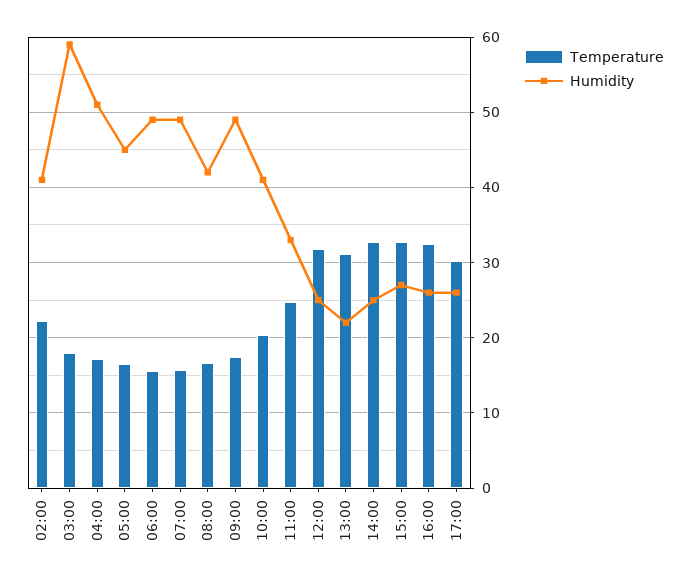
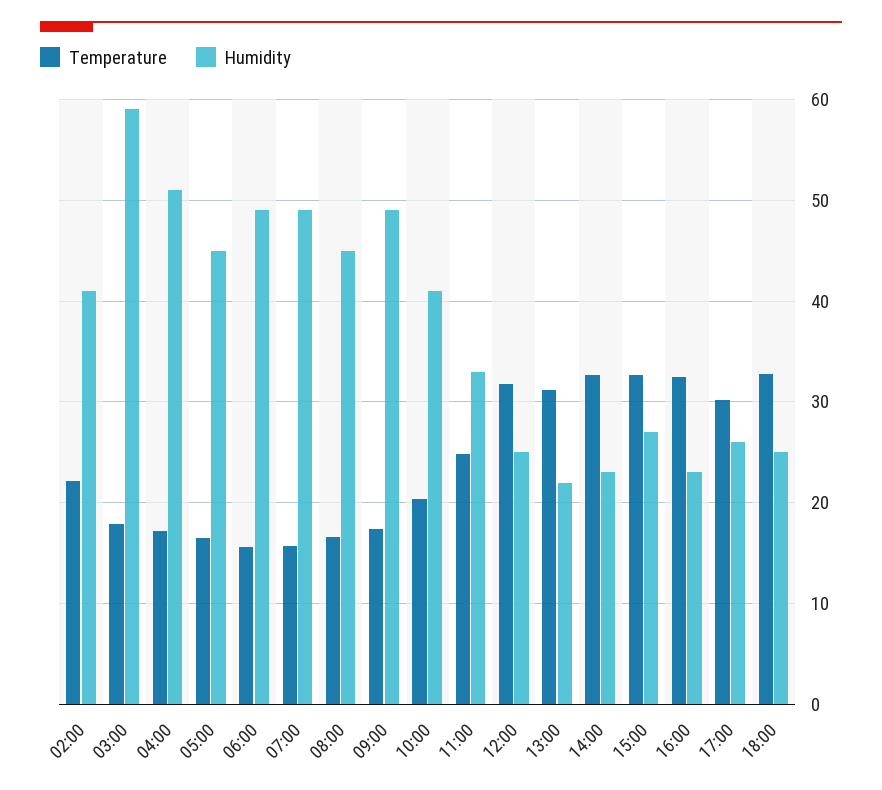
Humidity, 08:00: 42 -> 45
Humidity, 14:00: 25 -> 23
Humidity, 16:00: 26 -> 23
Temperature, 18:00: none -> 33
Humidity, 18:00: none -> 25

